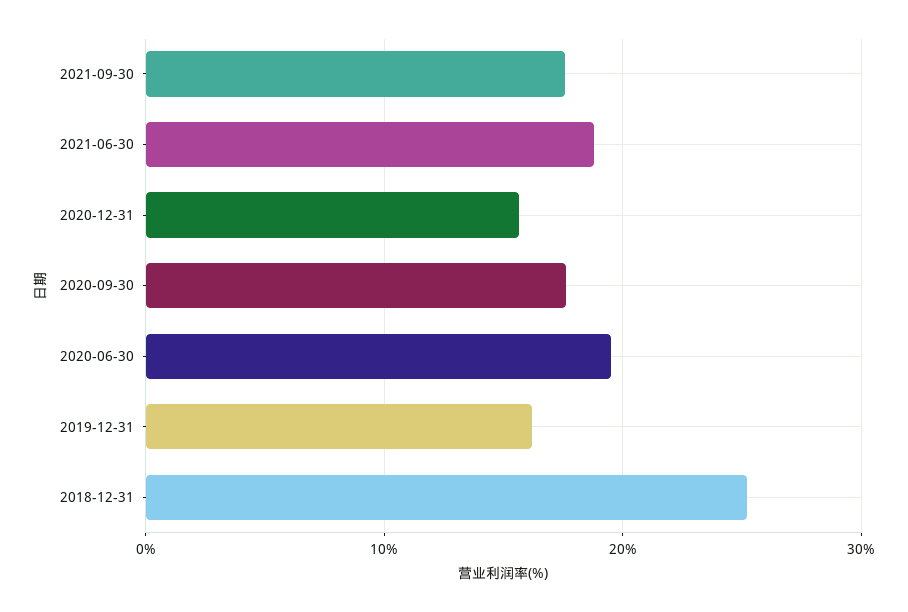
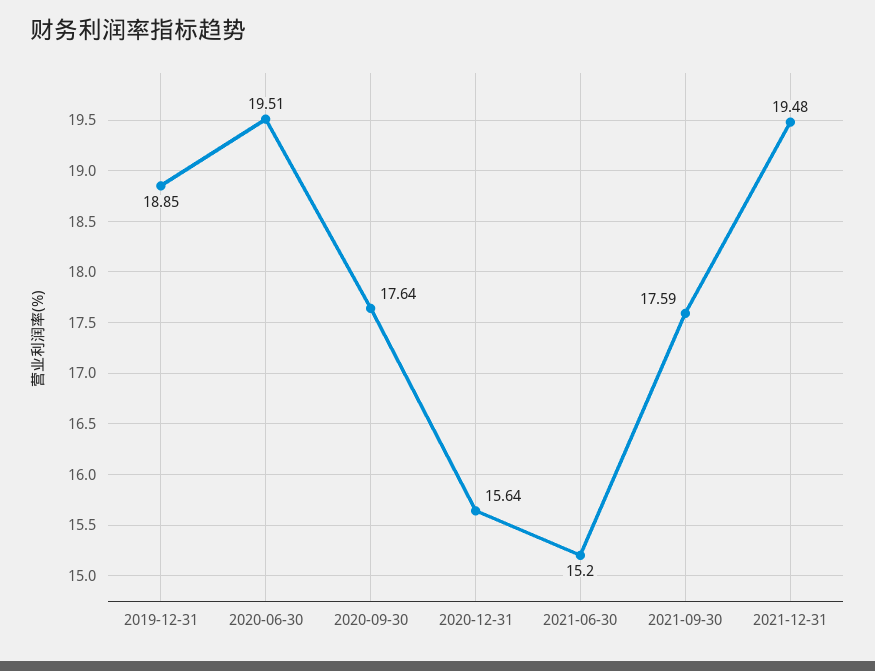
2021-06-30: 19 -> 15.2
2019-12-31: 16 -> 18.85
2018-12-31: 25 -> none
2021-12-31: none -> 19.48

